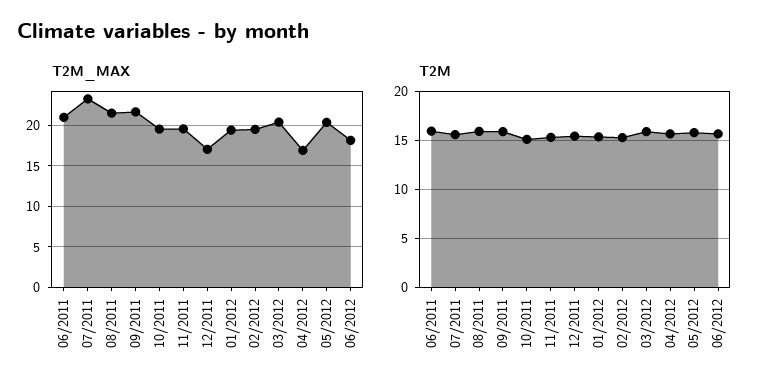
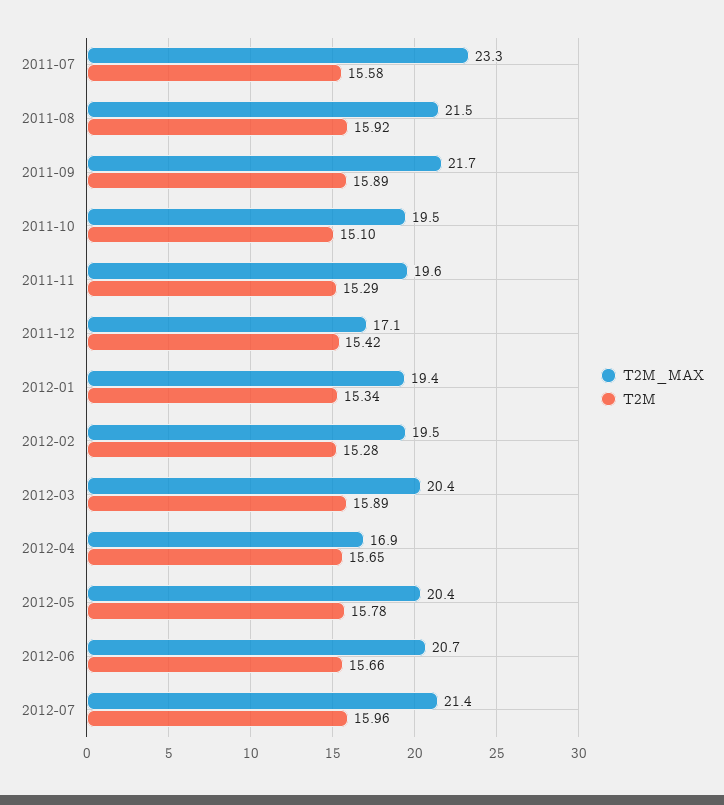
T2M_MAX, 06/2011: 21 -> none
T2M_MAX, 06/2012: 18 -> 20.7
T2M, 06/2011: 16 -> none
T2M_MAX, 2012-07: none -> 21.4
T2M, 2012-07: none -> 15.96

